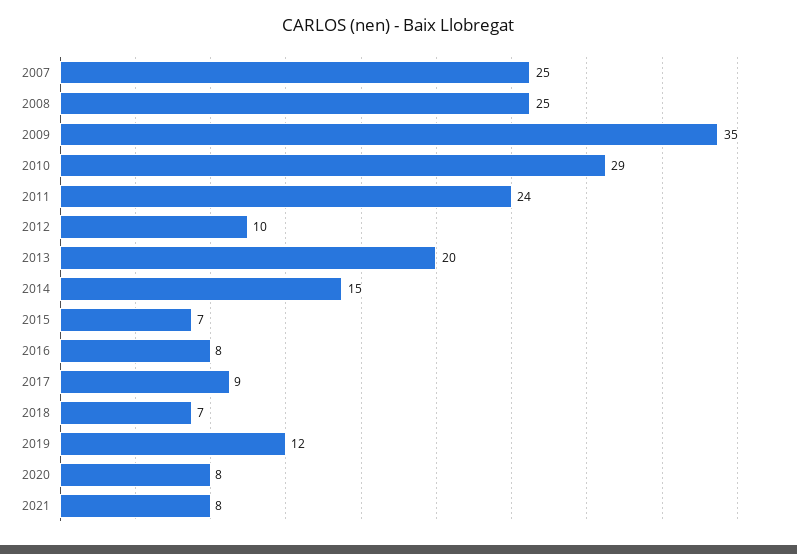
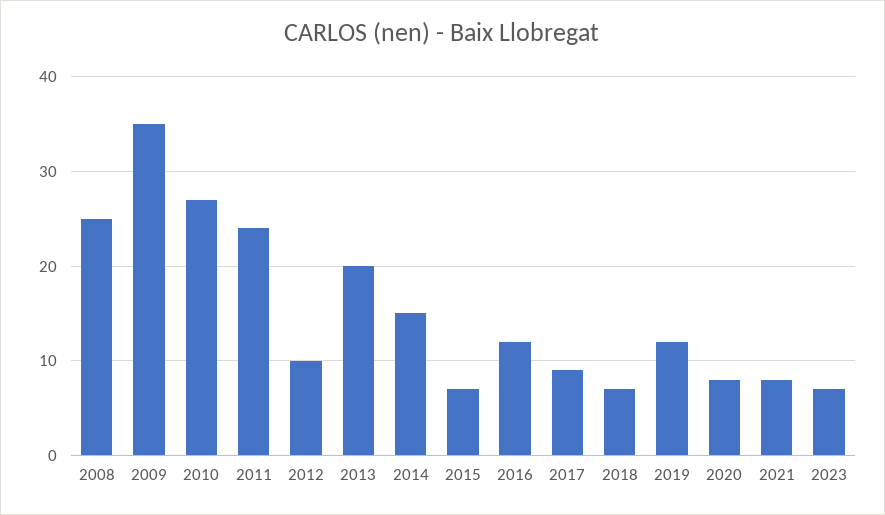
2007: 25 -> none
2010: 29 -> 27
2016: 8 -> 12
2023: none -> 7

